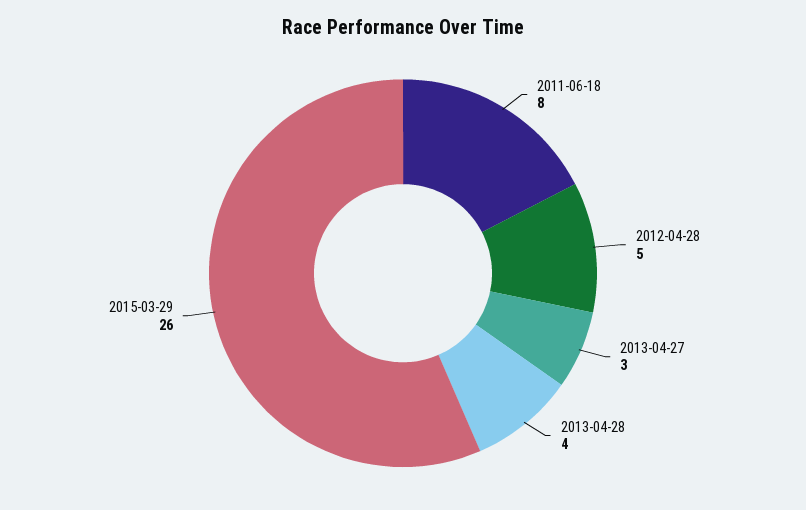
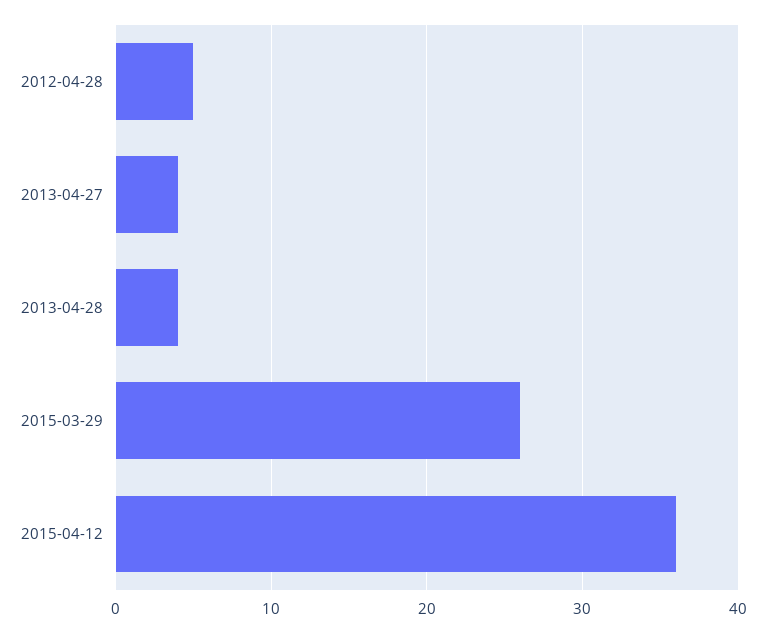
2011-06-18: 8 -> none
2013-04-27: 3 -> 4
2015-04-12: none -> 36

